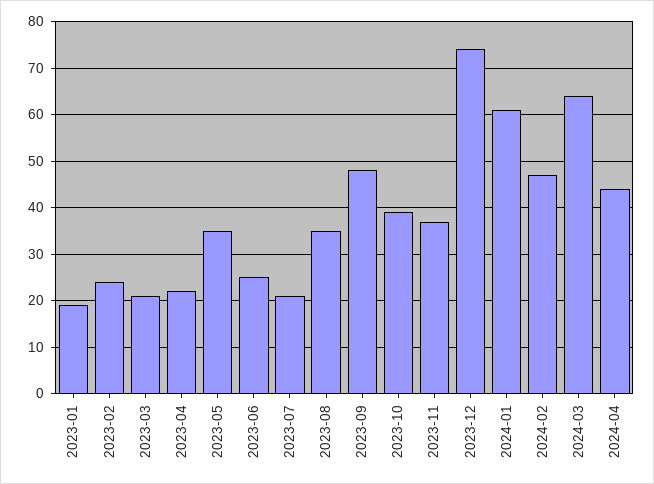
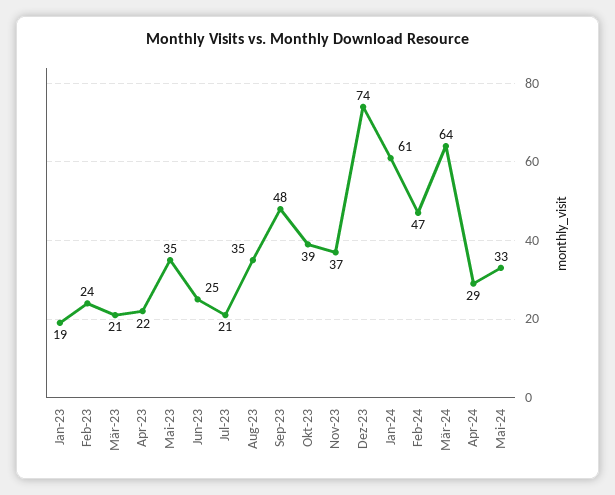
2024-04: 45 -> 29
Mai-24: none -> 33

